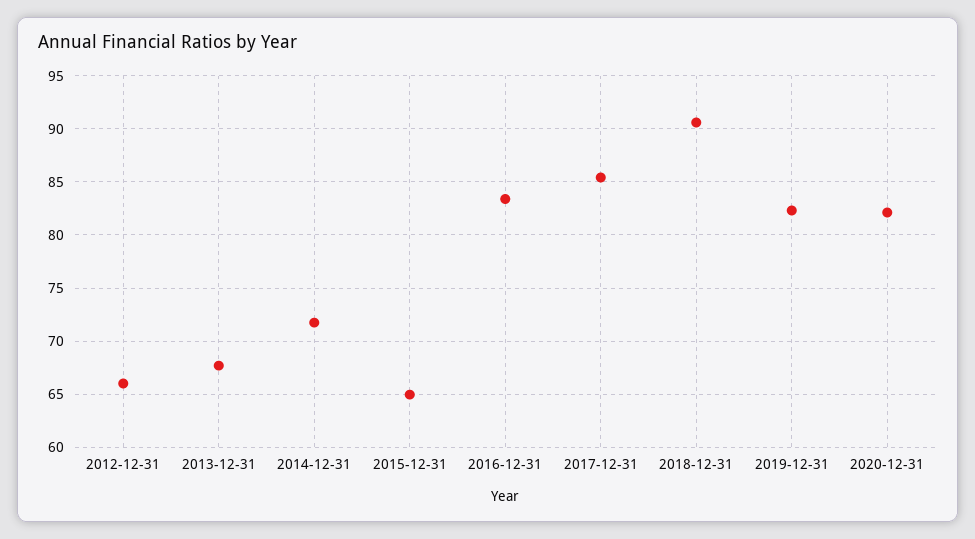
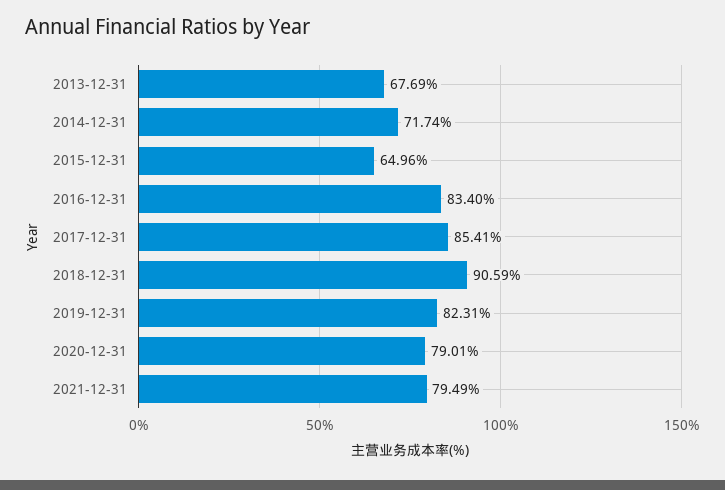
2012-12-31: 66 -> none
2020-12-31: 82 -> 79.01
2021-12-31: none -> 79.49

